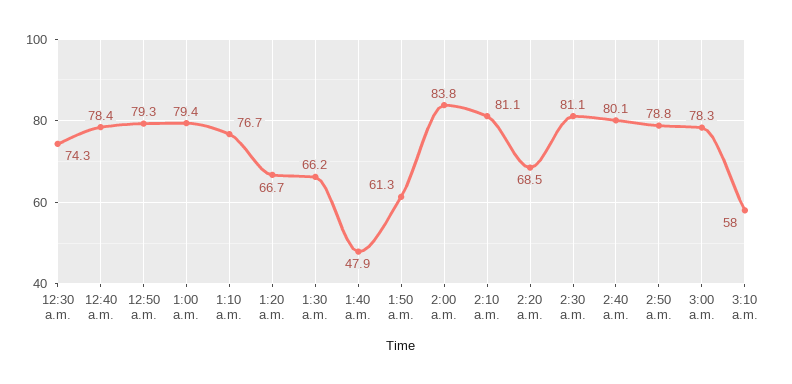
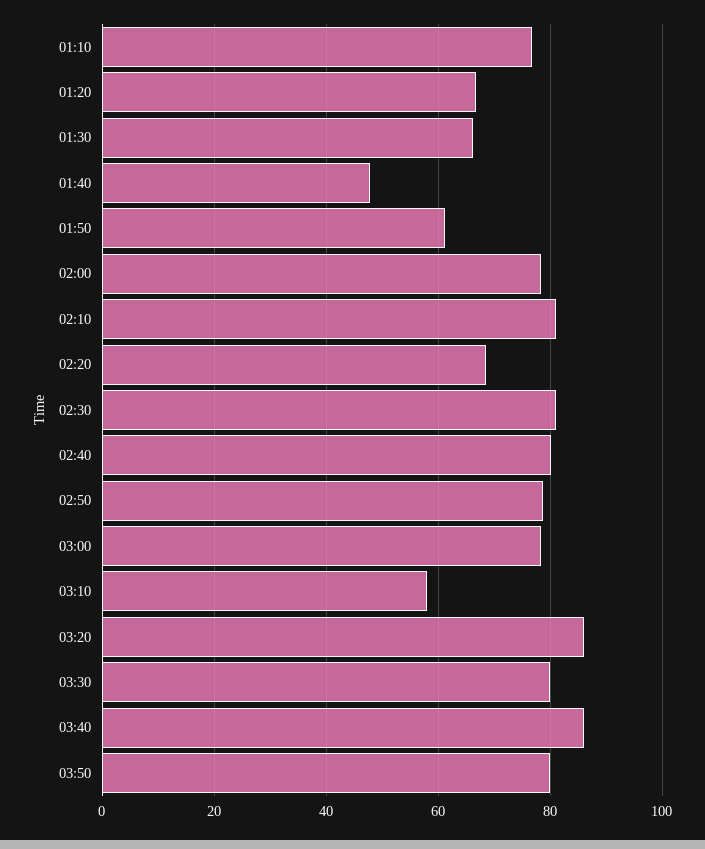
12:30 a.m.: 74.3 -> none
12:40 a.m.: 78.4 -> none
12:50 a.m.: 79.3 -> none
1:00 a.m.: 79.4 -> none
2:00 a.m.: 83.8 -> 78
03:20: none -> 86
03:30: none -> 80
03:40: none -> 86
03:50: none -> 80

